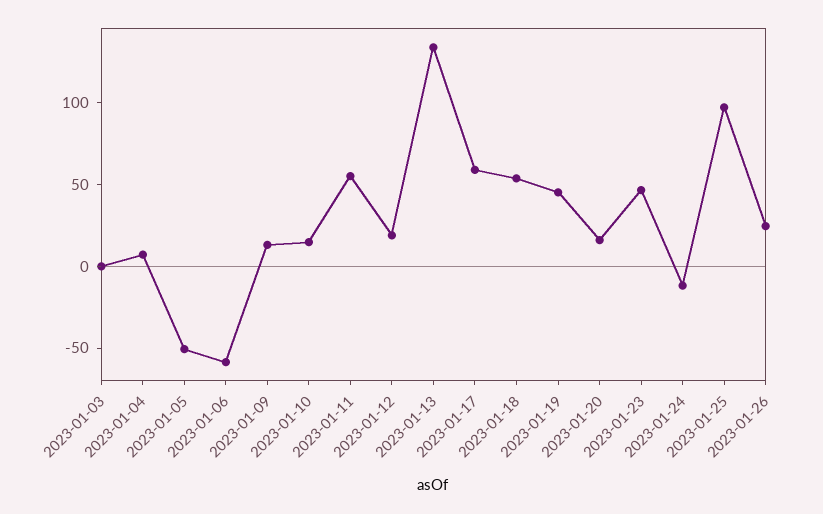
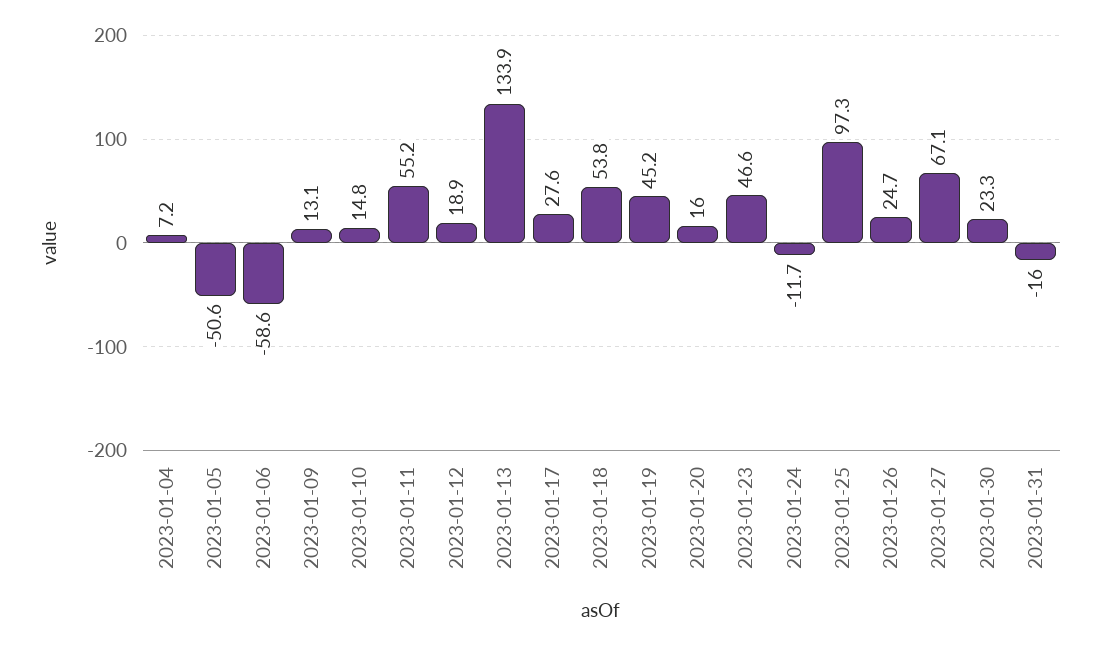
2023-01-03: 0 -> none
2023-01-17: 60 -> 27.6
2023-01-27: none -> 67.1
2023-01-30: none -> 23.3
2023-01-31: none -> -16

